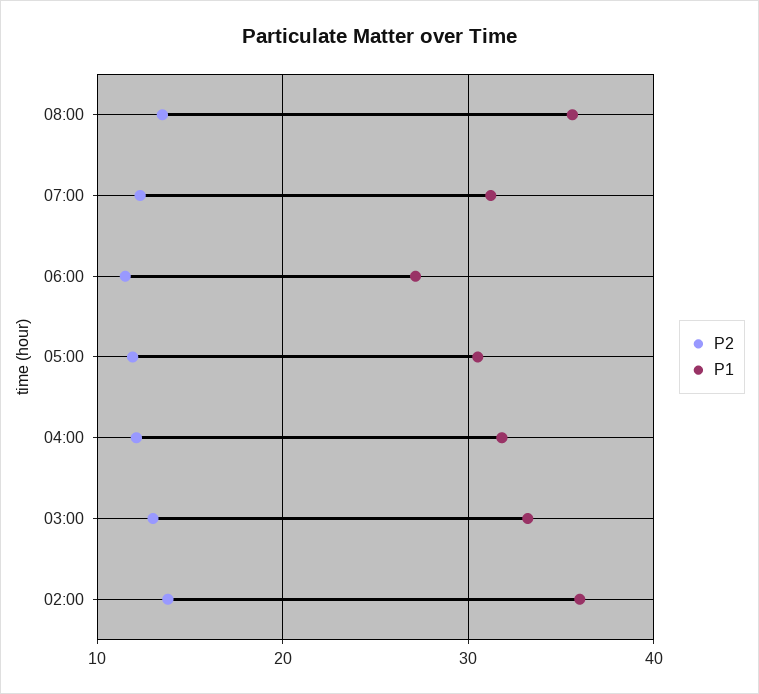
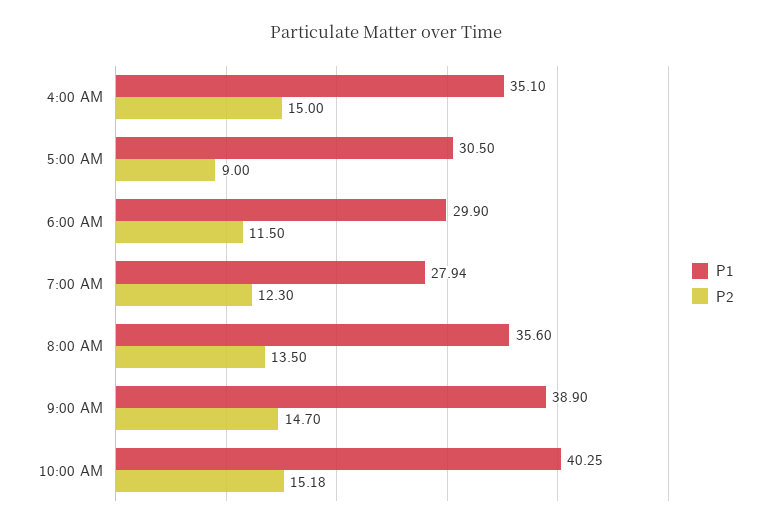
P1, 07:00: 31 -> 27.94
P1, 06:00: 27 -> 29.9
P2, 05:00: 12 -> 9
P2, 04:00: 12 -> 15
P1, 04:00: 32 -> 35.1
P2, 03:00: 13 -> none
P1, 03:00: 33 -> none
P2, 02:00: 14 -> none
P1, 02:00: 36 -> none
P1, 9:00 AM: none -> 38.9
P2, 9:00 AM: none -> 14.7
P1, 10:00 AM: none -> 40.25
P2, 10:00 AM: none -> 15.18

